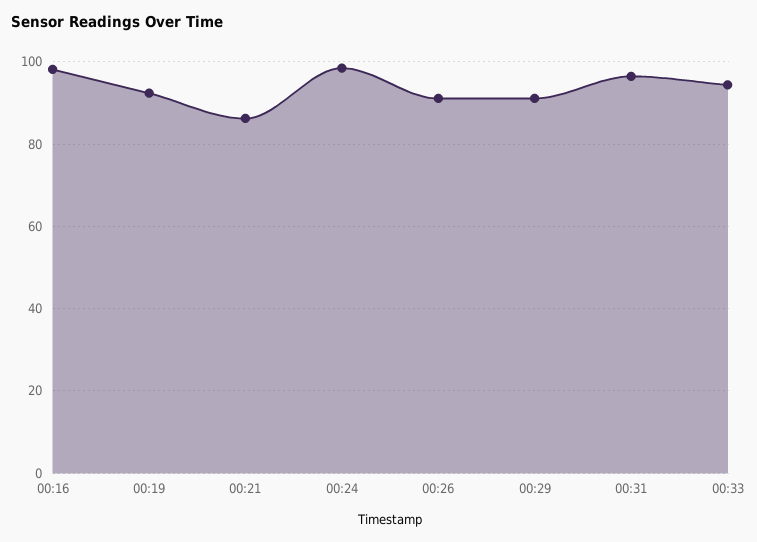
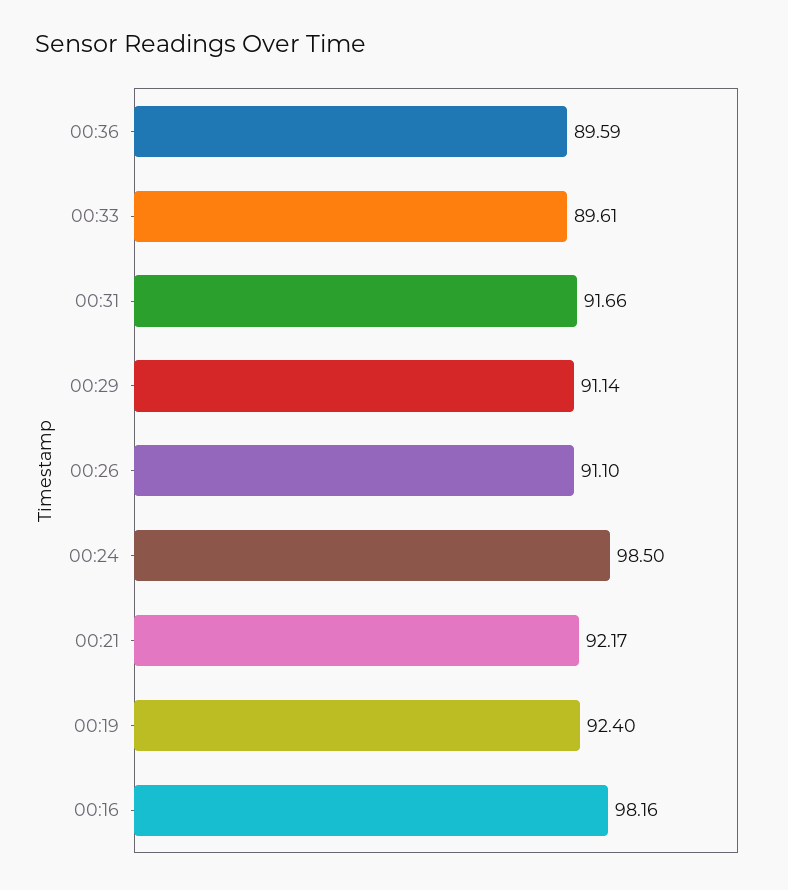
00:21: 86 -> 92.17
00:31: 96 -> 91.66
00:33: 94 -> 89.61
00:36: none -> 89.59

